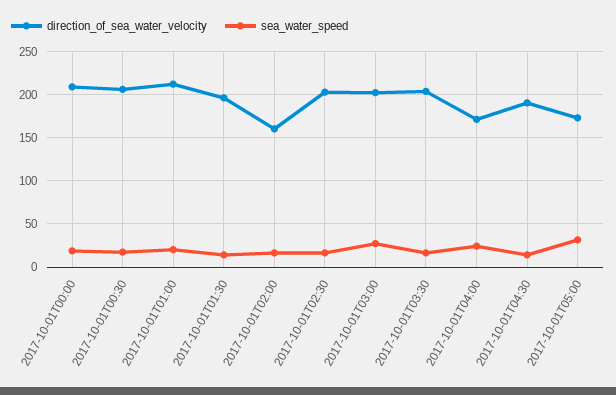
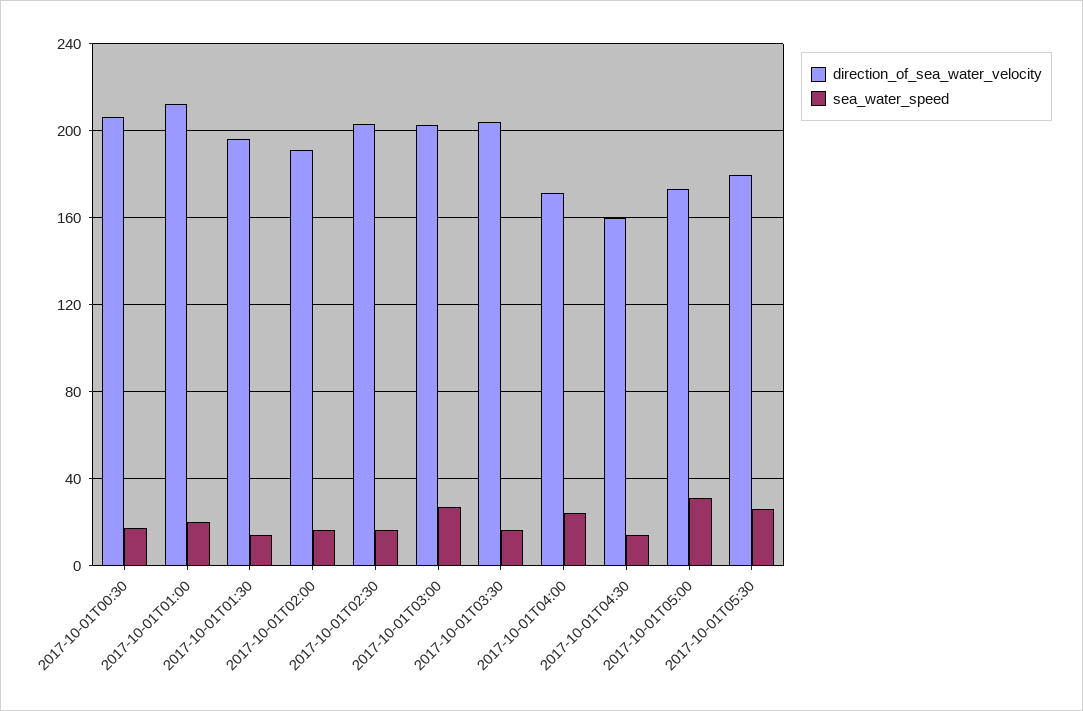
direction_of_sea_water_velocity, 2017-10-01T00:00: 210 -> none
sea_water_speed, 2017-10-01T00:00: 20 -> none
direction_of_sea_water_velocity, 2017-10-01T02:00: 160 -> 190
direction_of_sea_water_velocity, 2017-10-01T04:30: 190 -> 160
direction_of_sea_water_velocity, 2017-10-01T05:30: none -> 180
sea_water_speed, 2017-10-01T05:30: none -> 25

